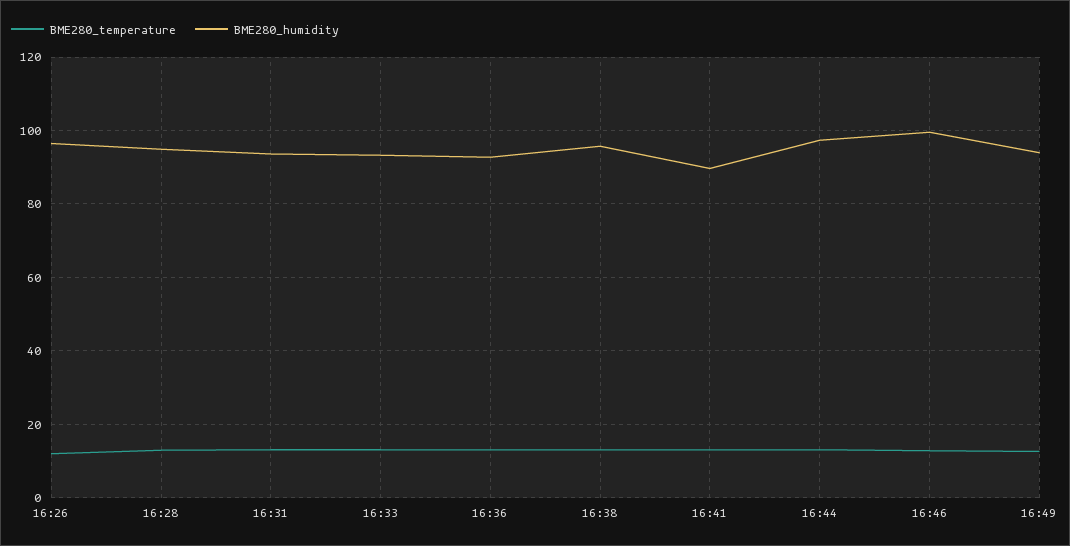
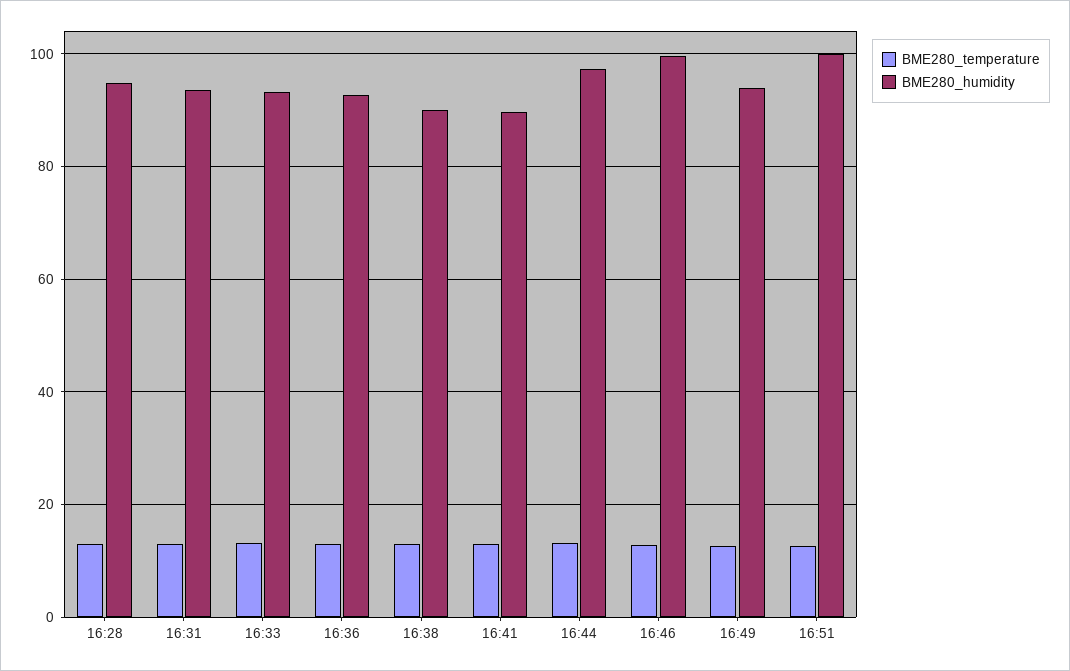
BME280_temperature, 16:26: 12 -> none
BME280_humidity, 16:26: 96 -> none
BME280_humidity, 16:38: 96 -> 90
BME280_temperature, 16:51: none -> 12
BME280_humidity, 16:51: none -> 100

